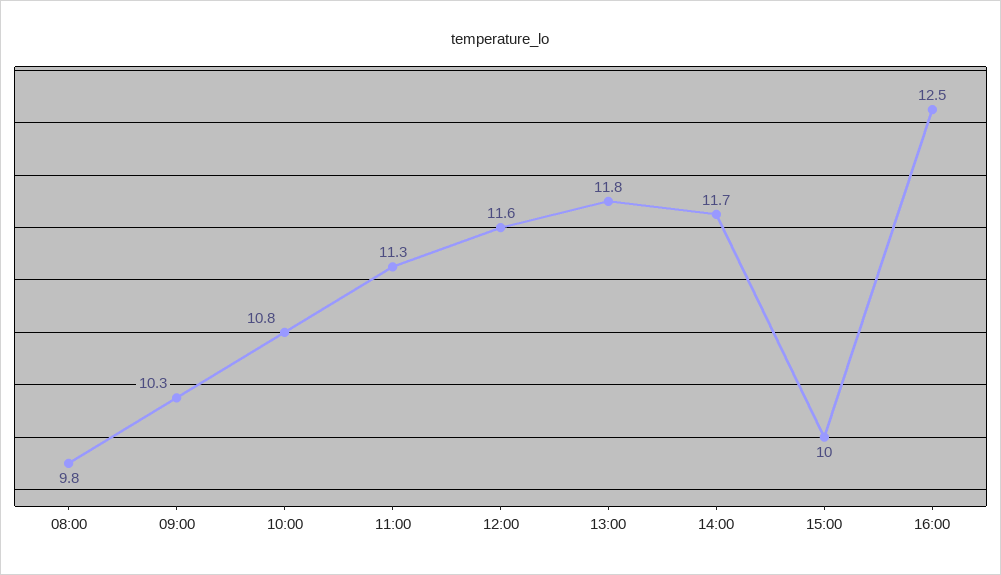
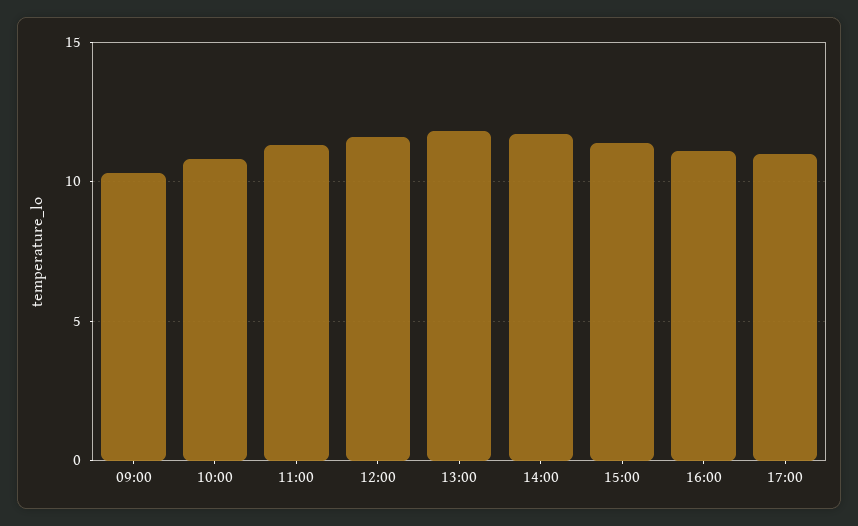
08:00: 9.8 -> none
15:00: 10 -> 11.5
16:00: 12.5 -> 11
17:00: none -> 11

